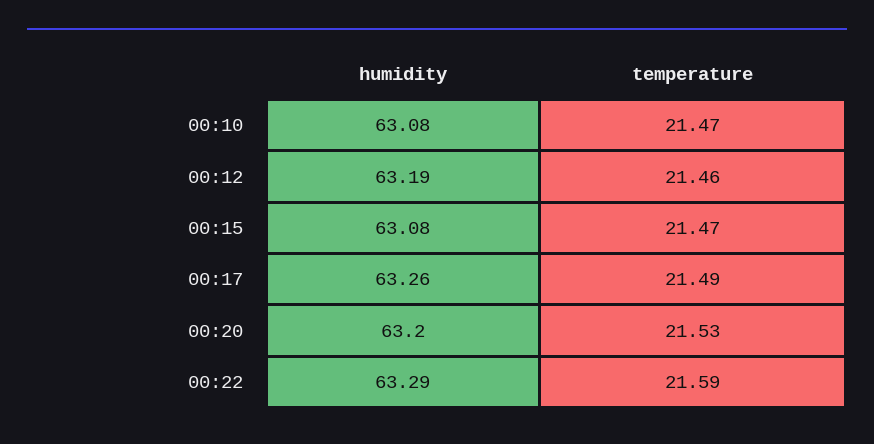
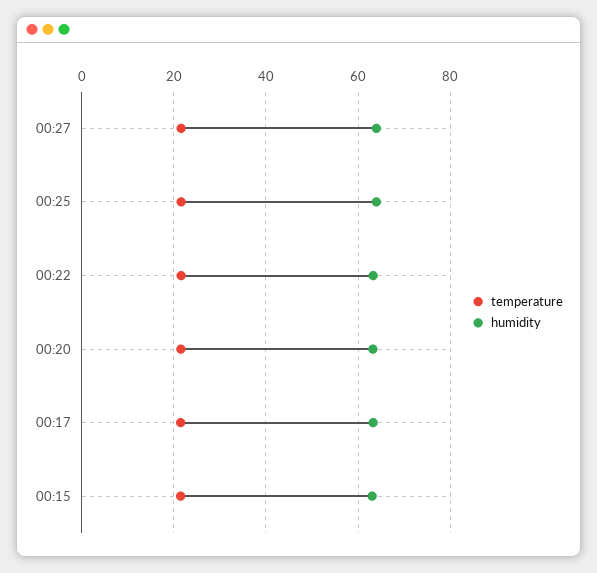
humidity, 00:10: 63.08 -> none
temperature, 00:10: 21.47 -> none
humidity, 00:12: 63.19 -> none
temperature, 00:12: 21.46 -> none
temperature, 00:27: none -> 22
humidity, 00:27: none -> 64
temperature, 00:25: none -> 22
humidity, 00:25: none -> 64

